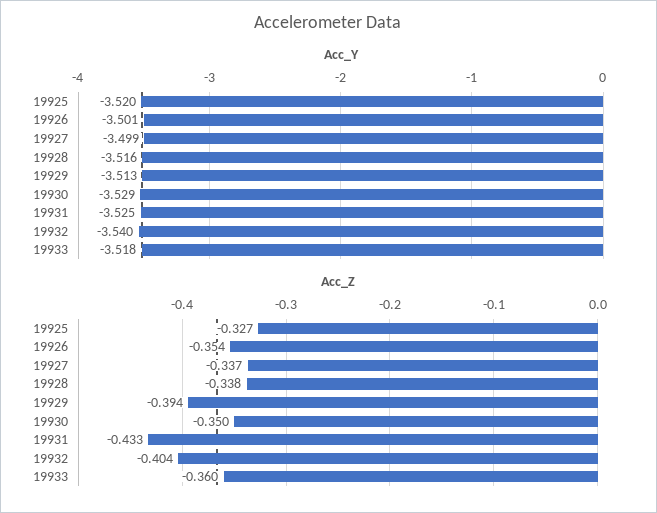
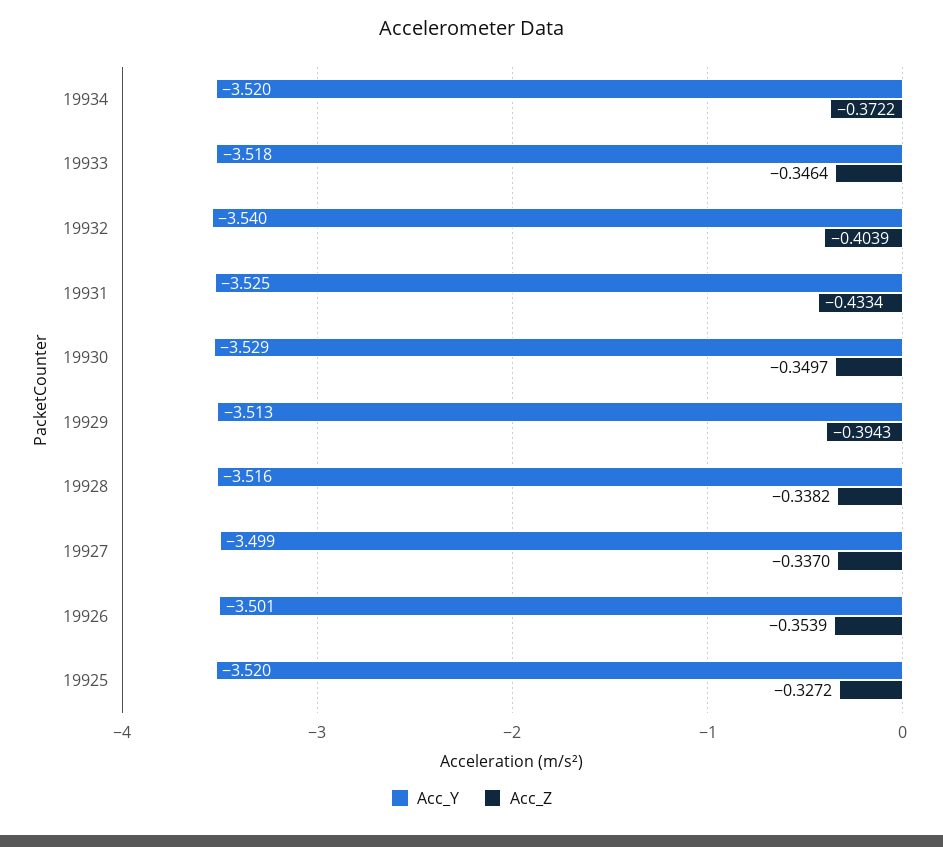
Acc_Z, 19933: -0.36 -> -0.3464
Acc_Y, 19934: none -> -3.52
Acc_Z, 19934: none -> -0.3722

